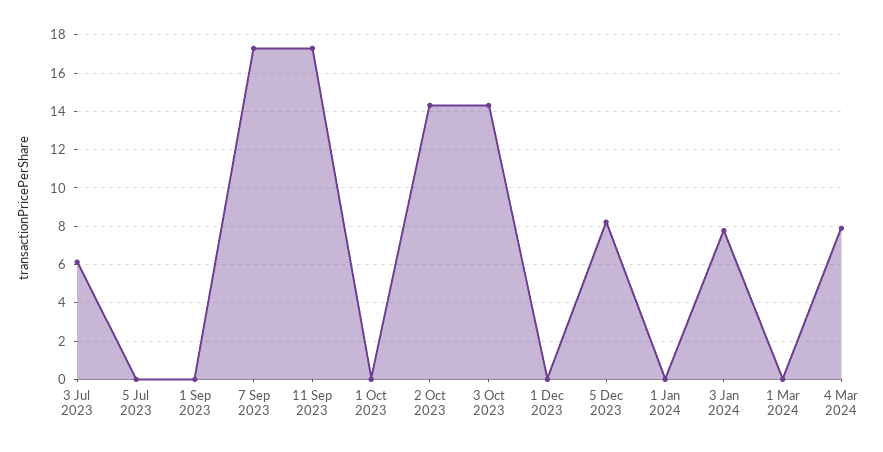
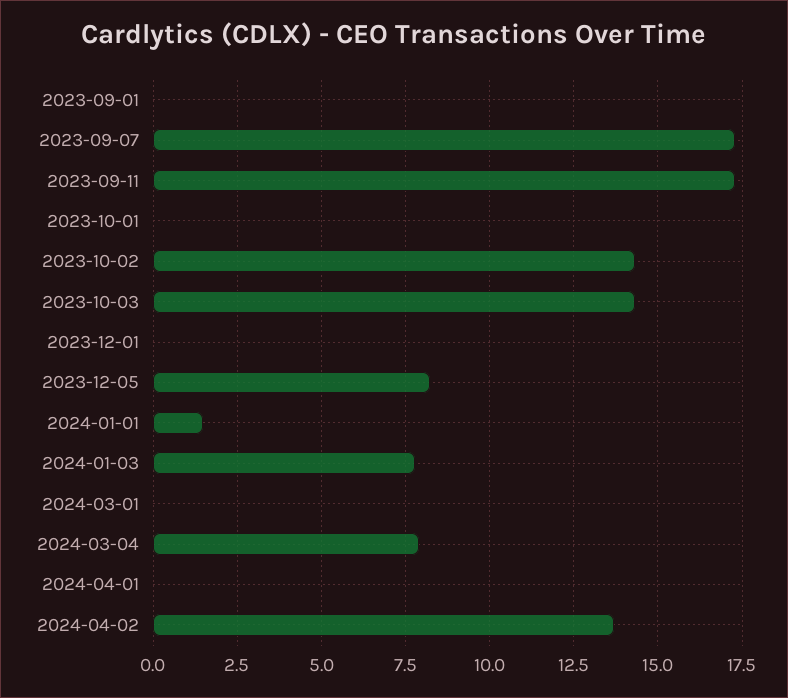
3 Jul 2023: 6 -> none
5 Jul 2023: 0 -> none
1 Jan 2024: 0 -> 1.5
2024-04-01: none -> 0
2024-04-02: none -> 13.75

